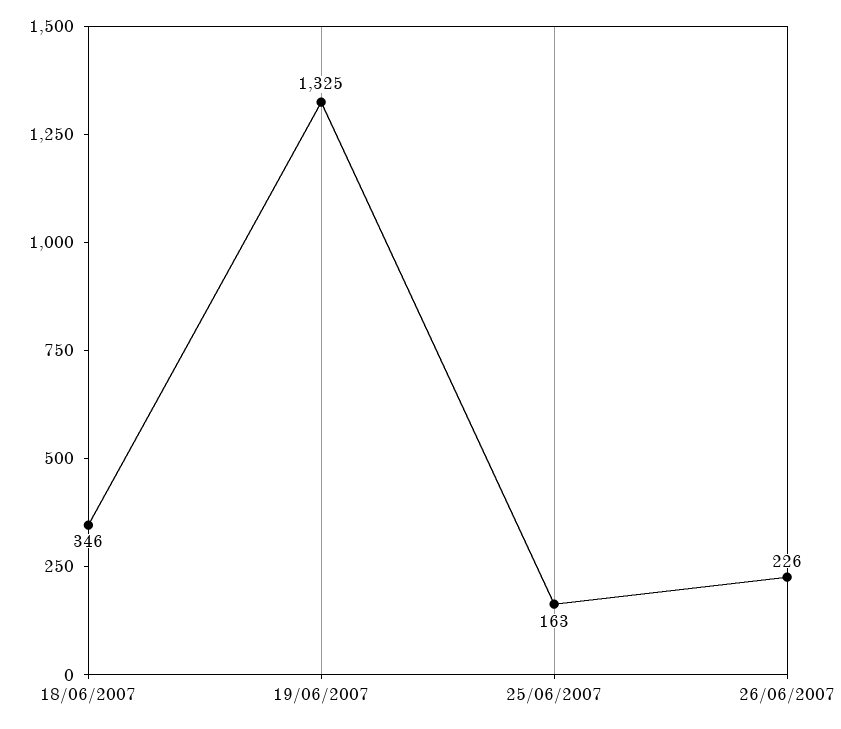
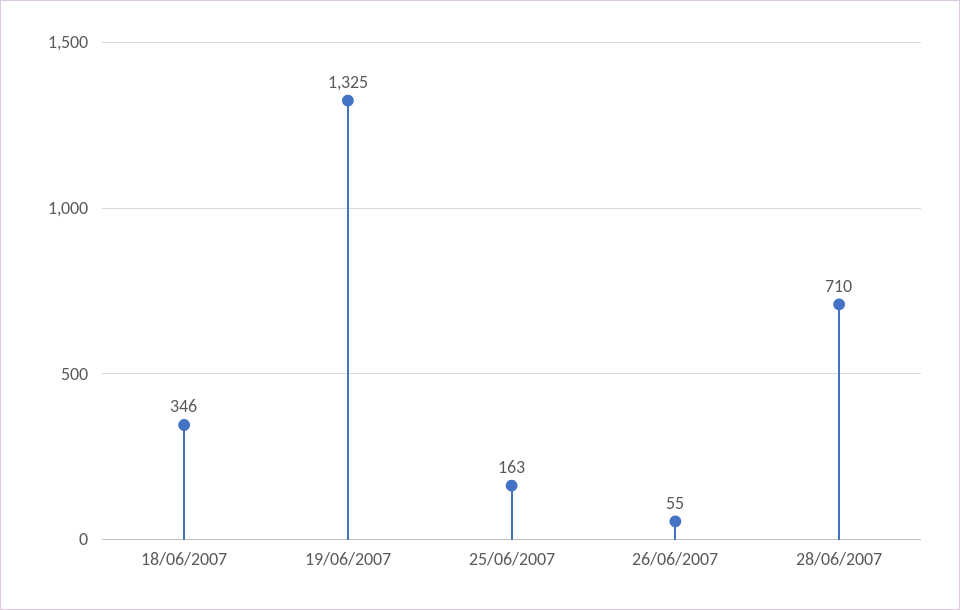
26/06/2007: 226 -> 55
28/06/2007: none -> 710

